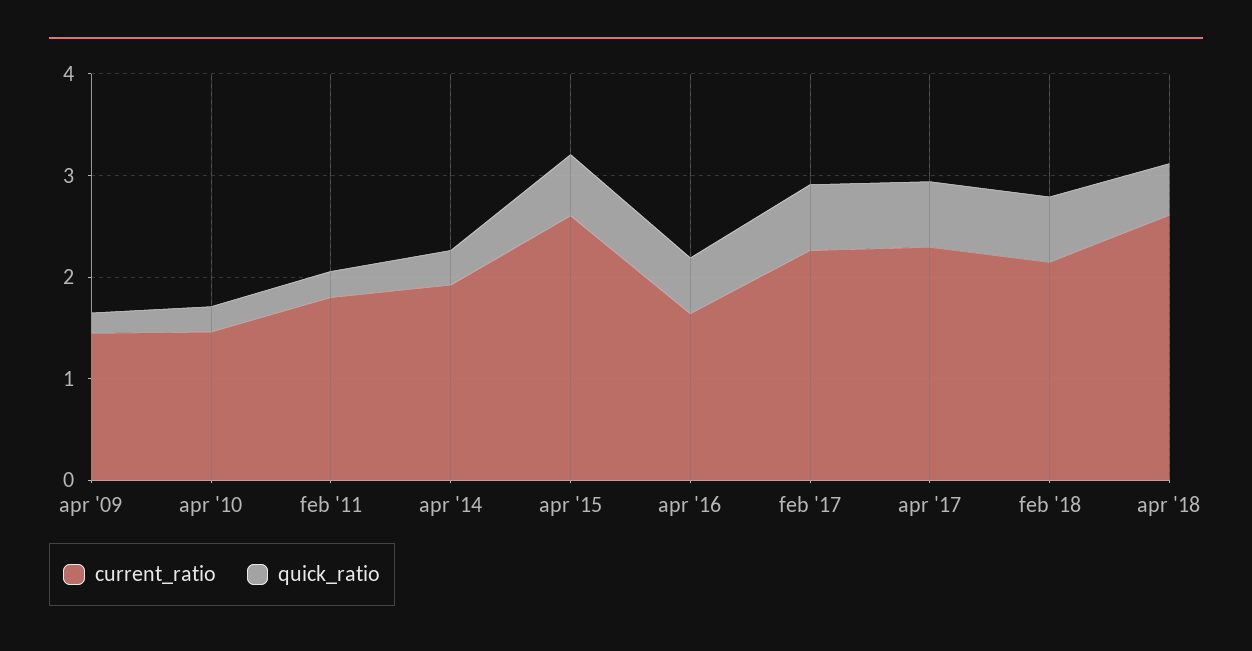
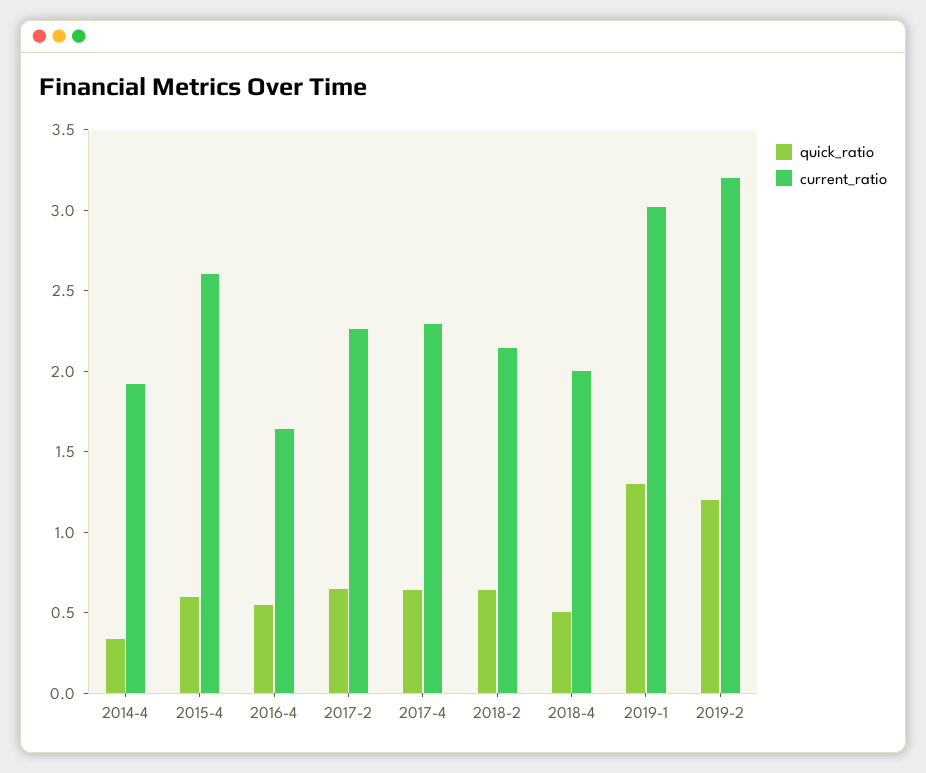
current_ratio, apr '09: 1.4 -> none
quick_ratio, apr '09: 0.2 -> none
current_ratio, apr '10: 1.4 -> none
quick_ratio, apr '10: 0.2 -> none
current_ratio, feb '11: 1.8 -> none
quick_ratio, feb '11: 0.2 -> none
current_ratio, apr '18: 2.6 -> 2
quick_ratio, 2019-1: none -> 1.3
current_ratio, 2019-1: none -> 3
quick_ratio, 2019-2: none -> 1.2
current_ratio, 2019-2: none -> 3.2

